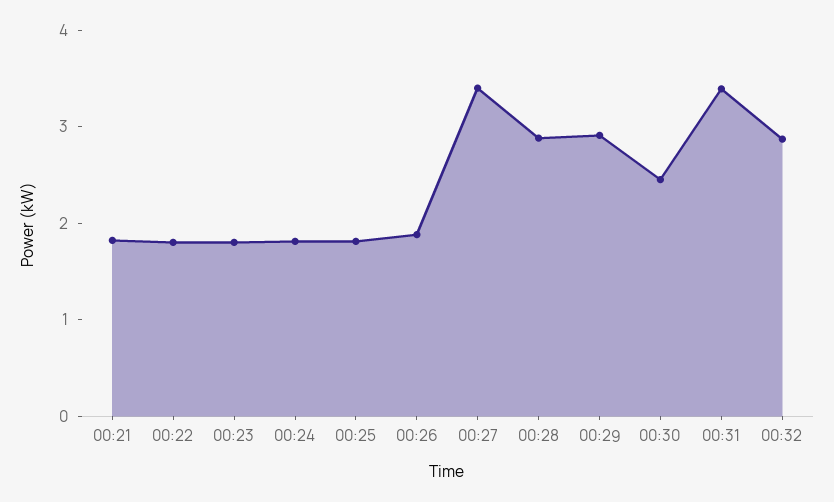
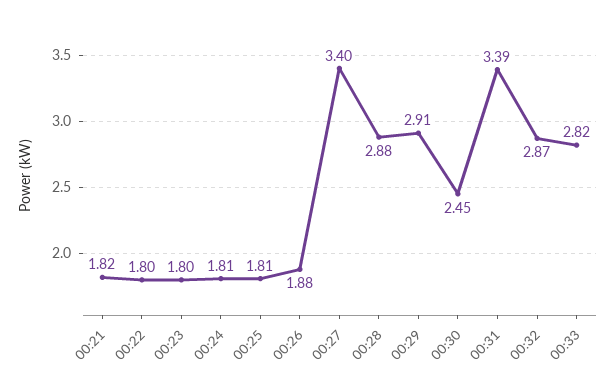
00:33: none -> 2.82

